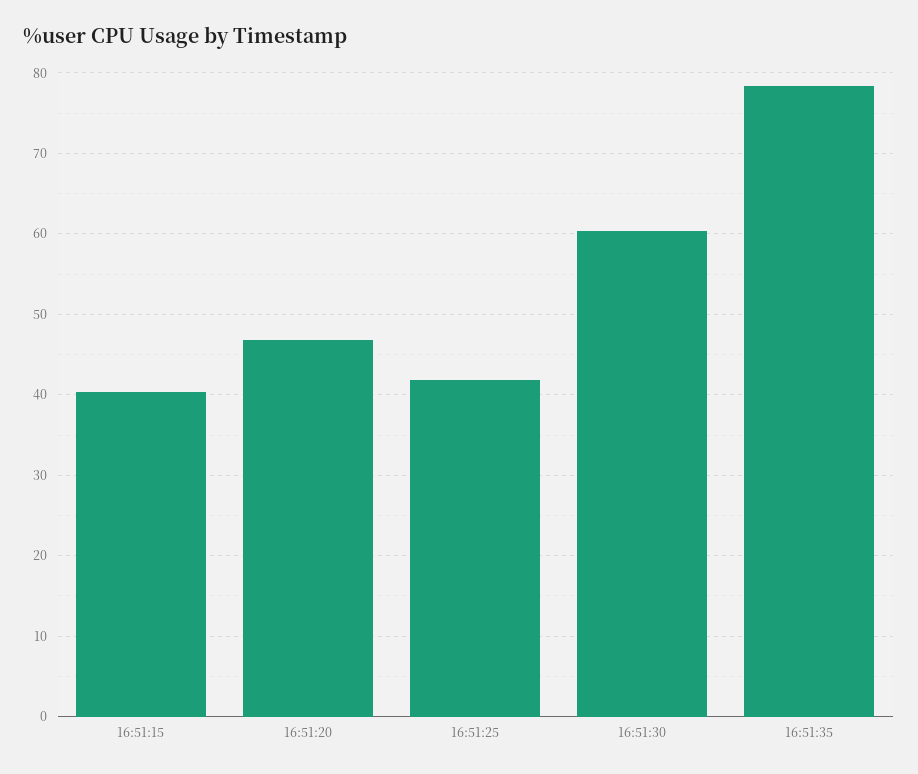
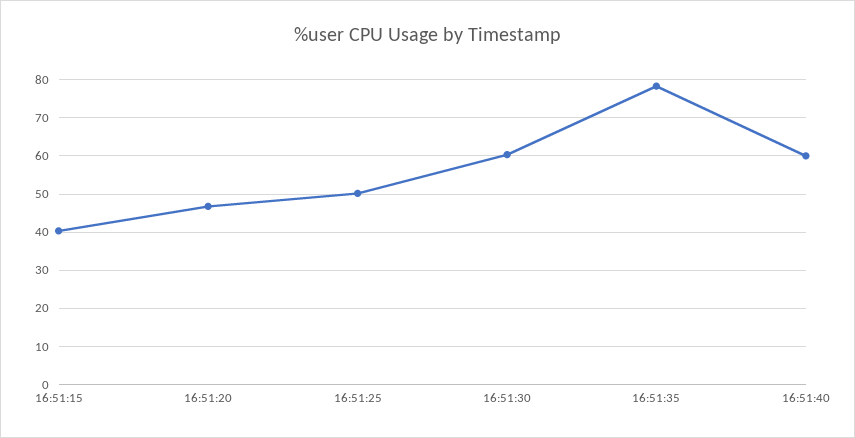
16:51:25: 42 -> 50
16:51:40: none -> 60

